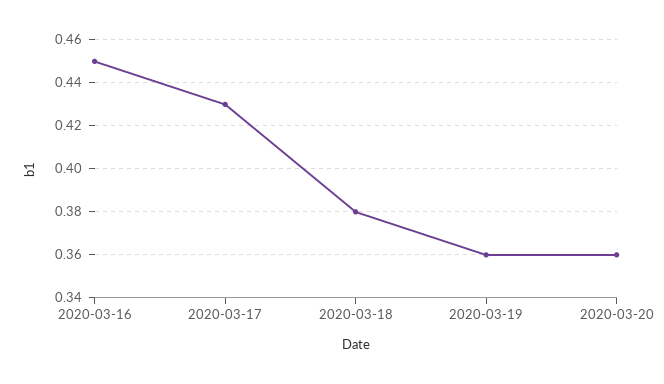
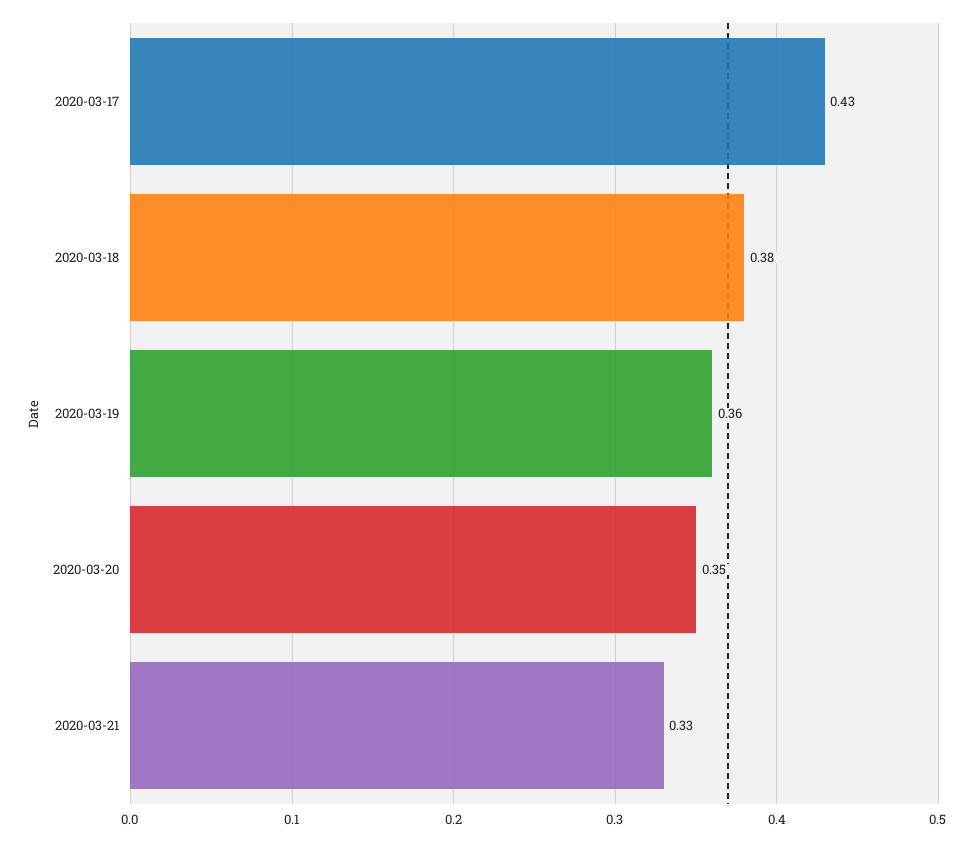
2020-03-16: 0.45 -> none
2020-03-20: 0.36 -> 0.35
2020-03-21: none -> 0.33

